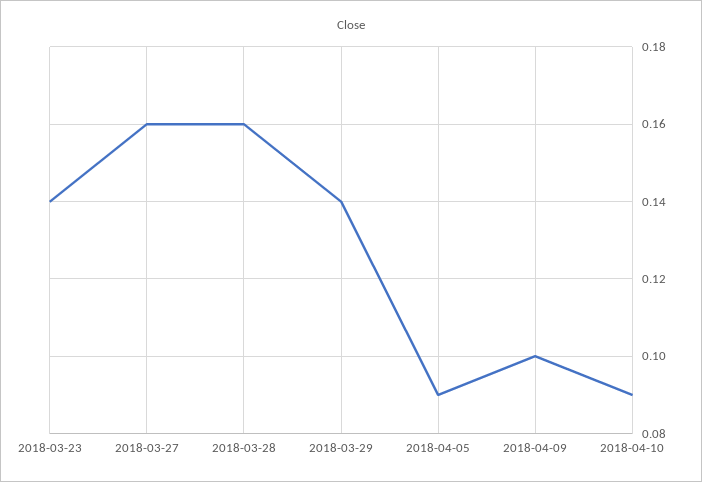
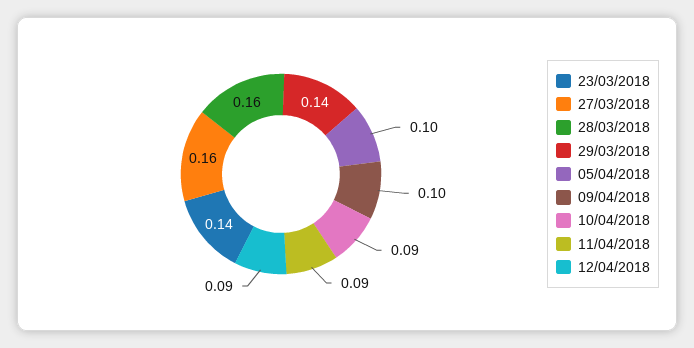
2018-04-05: 0.09 -> 0.1
11/04/2018: none -> 0.09
12/04/2018: none -> 0.09

